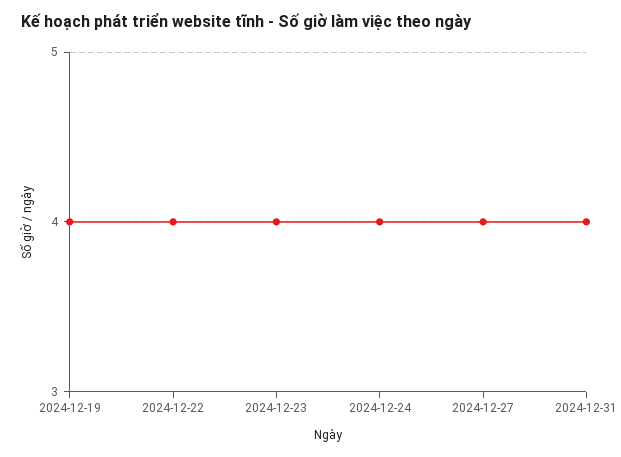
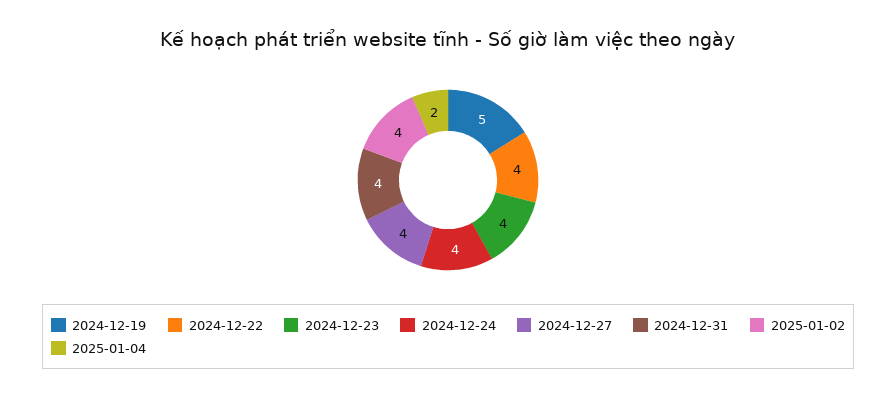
2024-12-19: 4 -> 5
2025-01-02: none -> 4
2025-01-04: none -> 2

